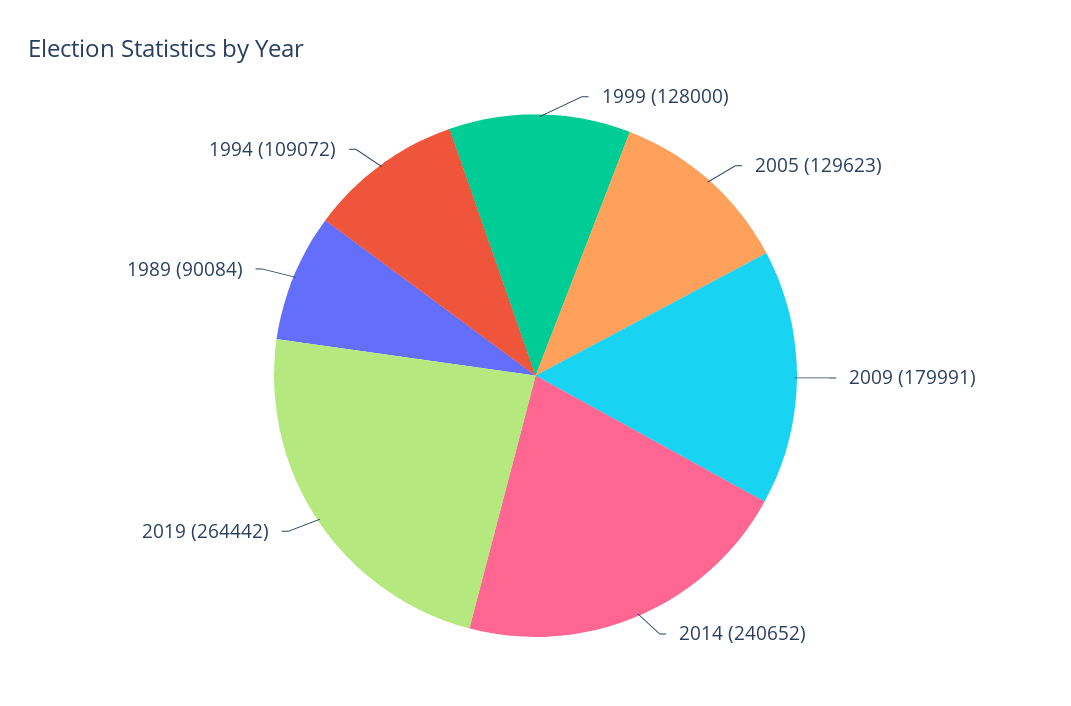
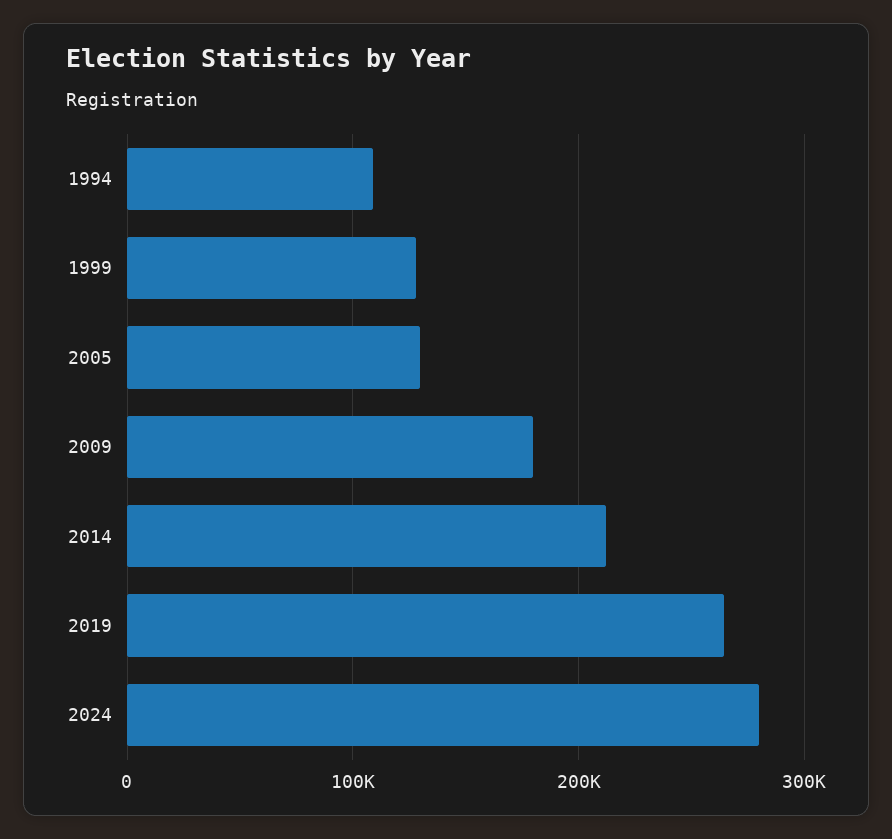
2014: 240652 -> 210000
1989: 90084 -> none
2024: none -> 280000

